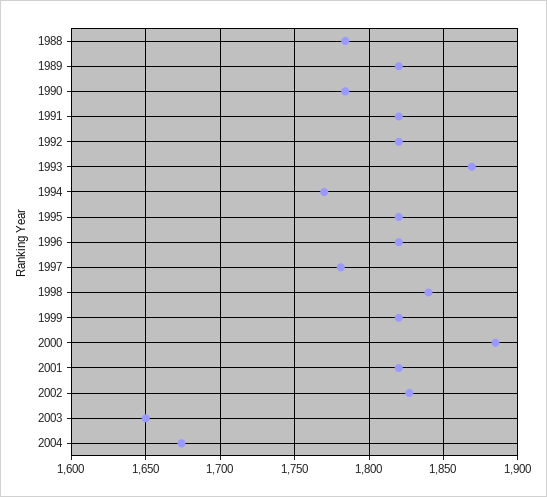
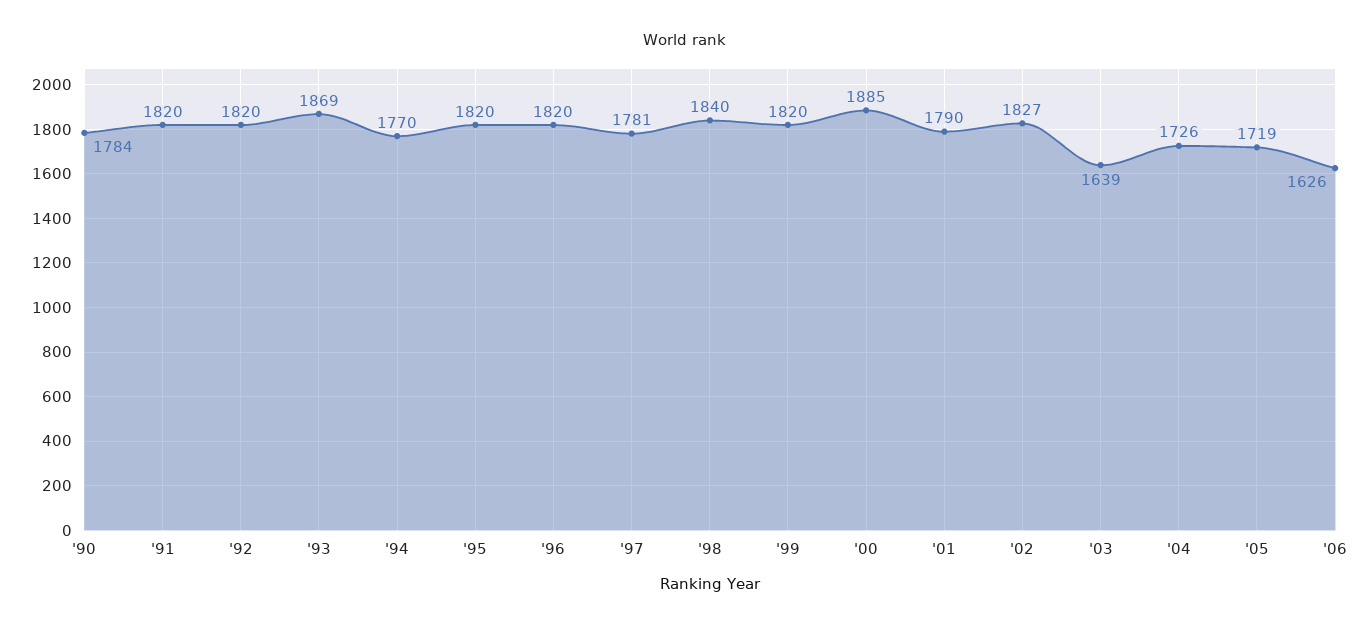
1988: 1785 -> none
1989: 1820 -> none
2001: 1820 -> 1790
2003: 1650 -> 1639
2004: 1675 -> 1726
'05: none -> 1719
'06: none -> 1626

